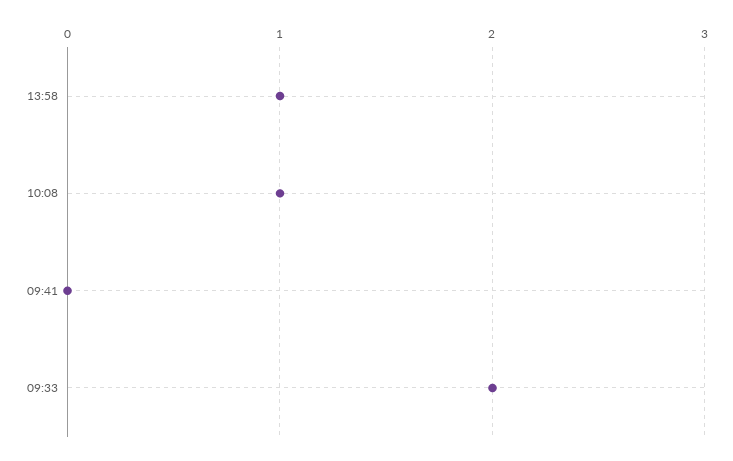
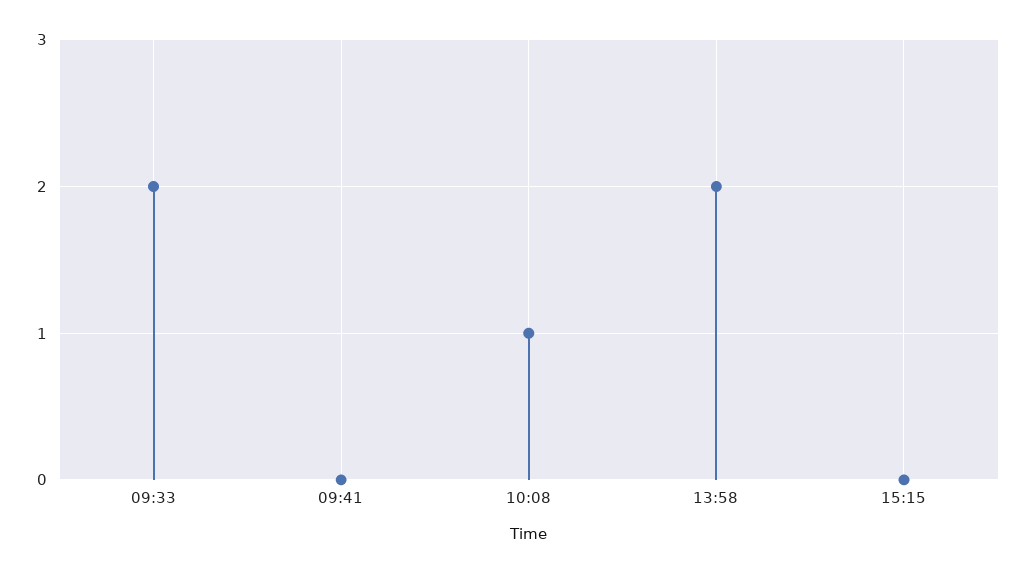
13:58: 1 -> 2
15:15: none -> 0

